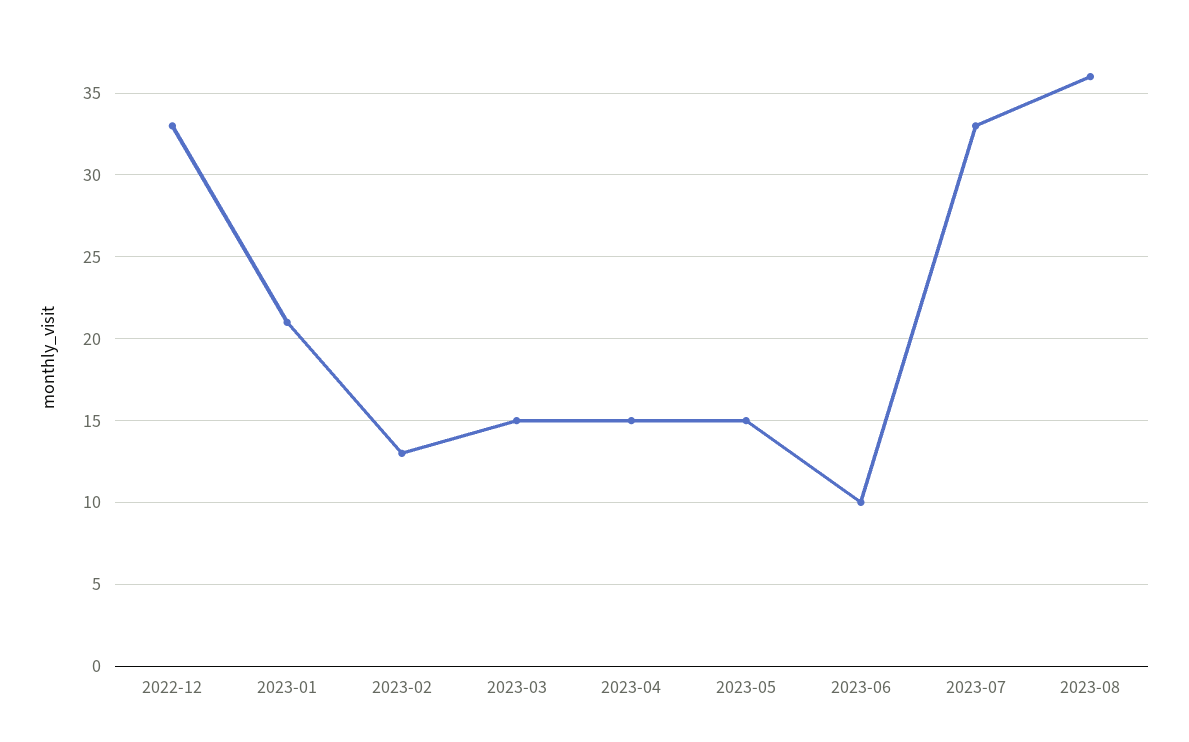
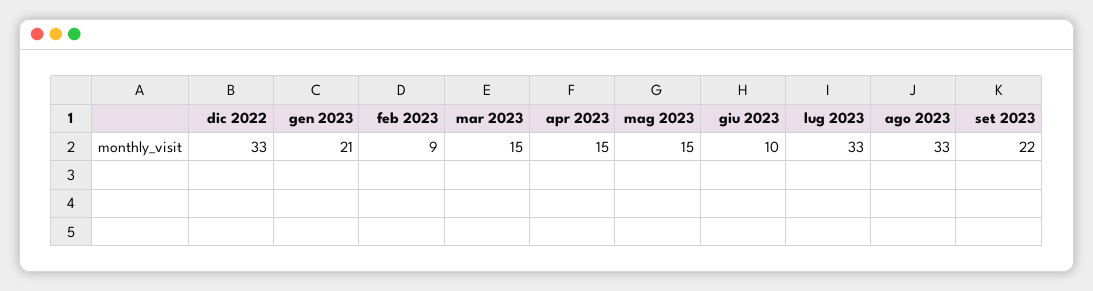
2023-02: 13 -> 9
2023-08: 36 -> 33
set 2023: none -> 22

